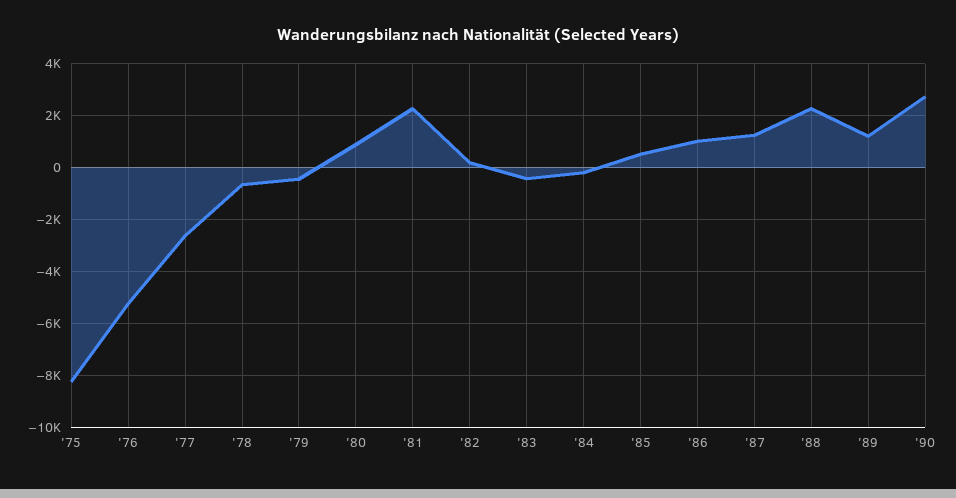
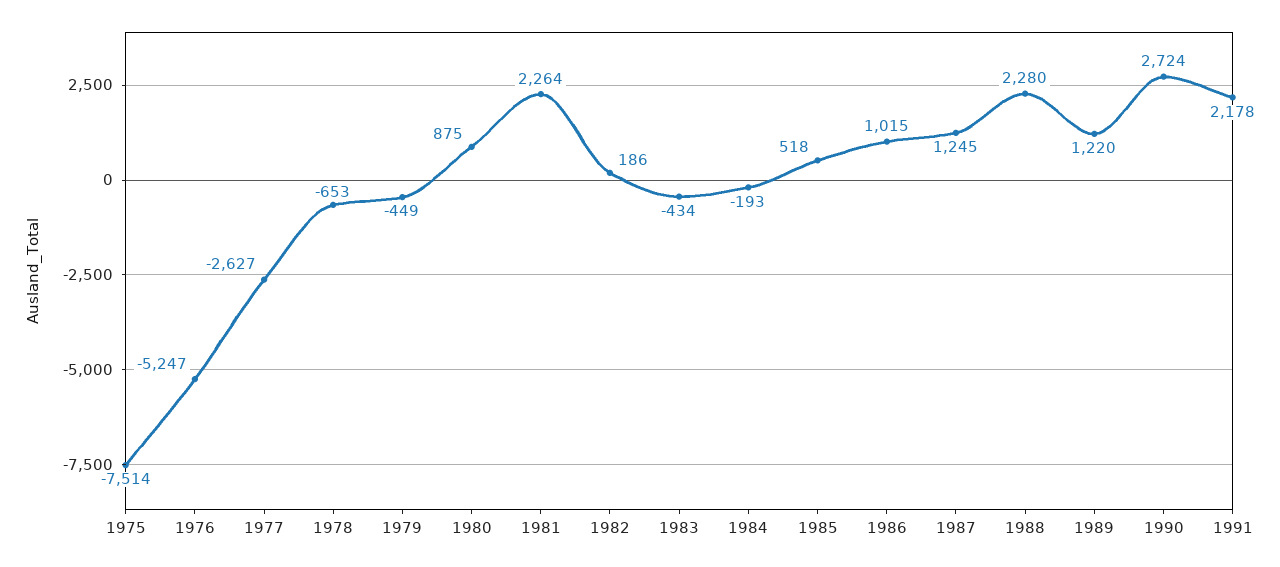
'75: -8250 -> -7514
1991: none -> 2178

